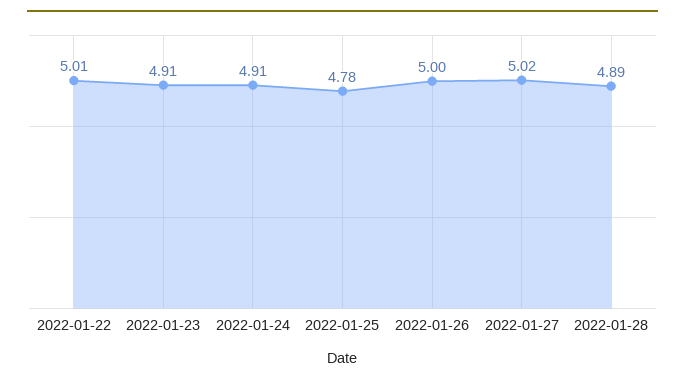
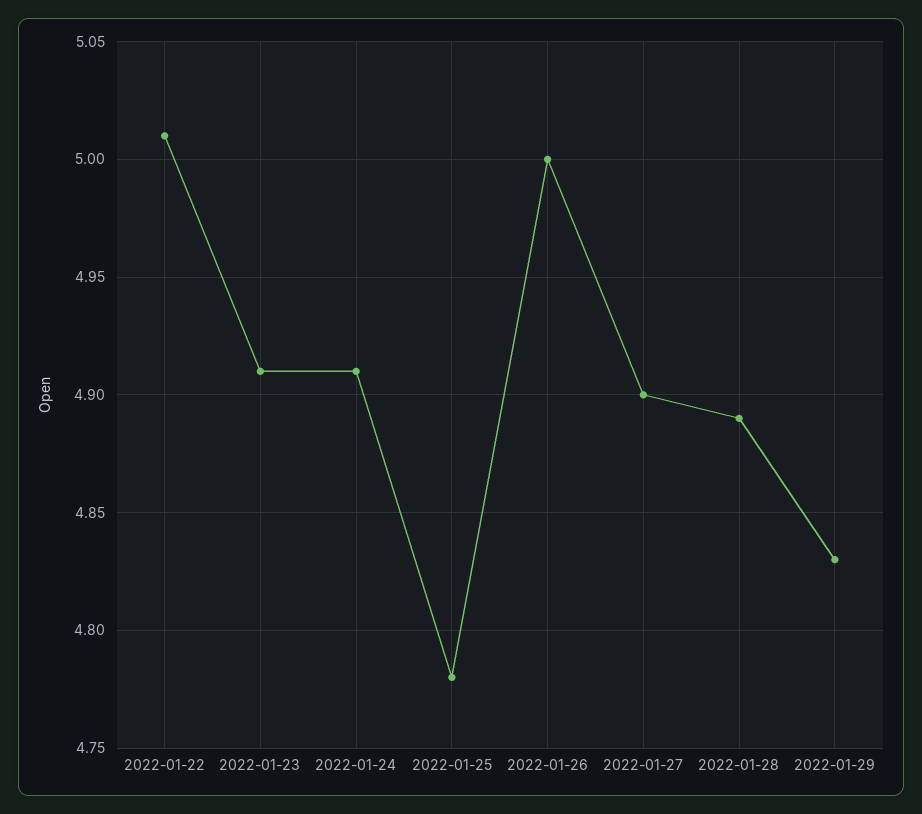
2022-01-27: 5.02 -> 4.9
2022-01-29: none -> 4.83

